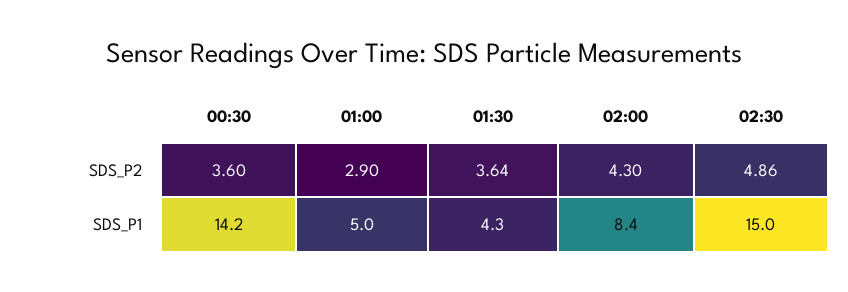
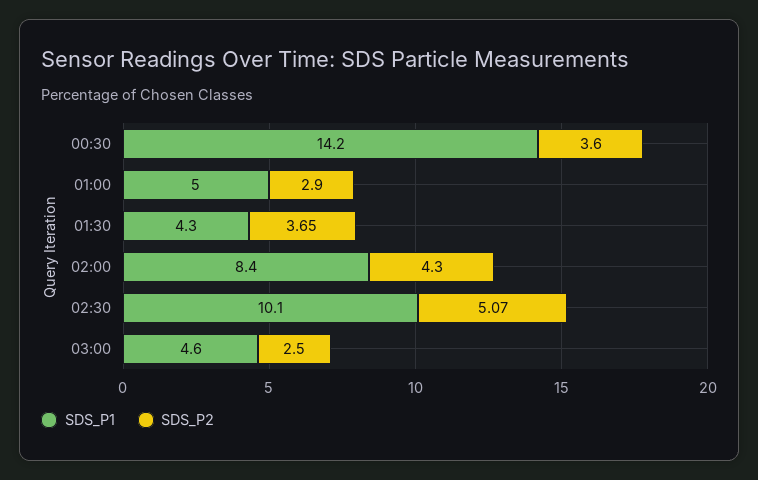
SDS_P2, 01:30: 3.64 -> 3.65
SDS_P2, 02:30: 4.86 -> 5.07
SDS_P1, 02:30: 15 -> 10.1
SDS_P1, 03:00: none -> 4.6
SDS_P2, 03:00: none -> 2.5

